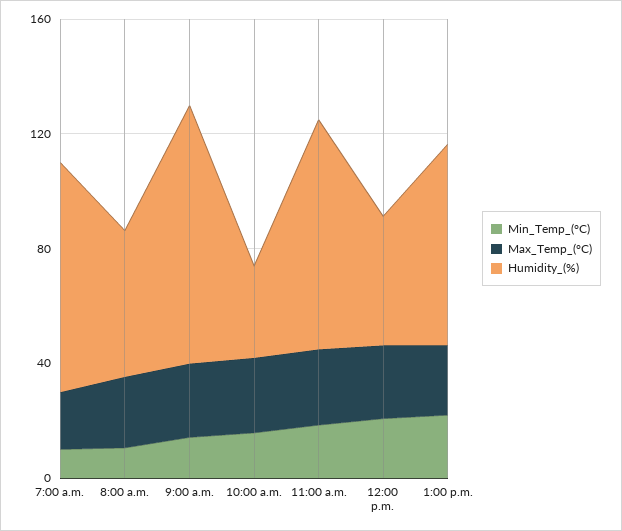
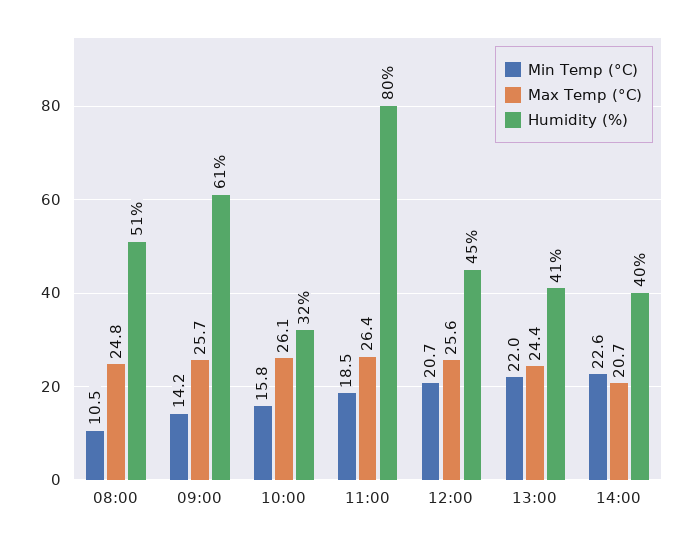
Min_Temp_(°C), 7:00 a.m.: 10 -> none
Max_Temp_(°C), 7:00 a.m.: 20 -> none
Humidity_(%), 7:00 a.m.: 80 -> none
Humidity_(%), 9:00 a.m.: 90 -> 61
Humidity_(%), 1:00 p.m.: 70 -> 41
Min_Temp_(°C), 14:00: none -> 22.6
Max_Temp_(°C), 14:00: none -> 20.7
Humidity_(%), 14:00: none -> 40

